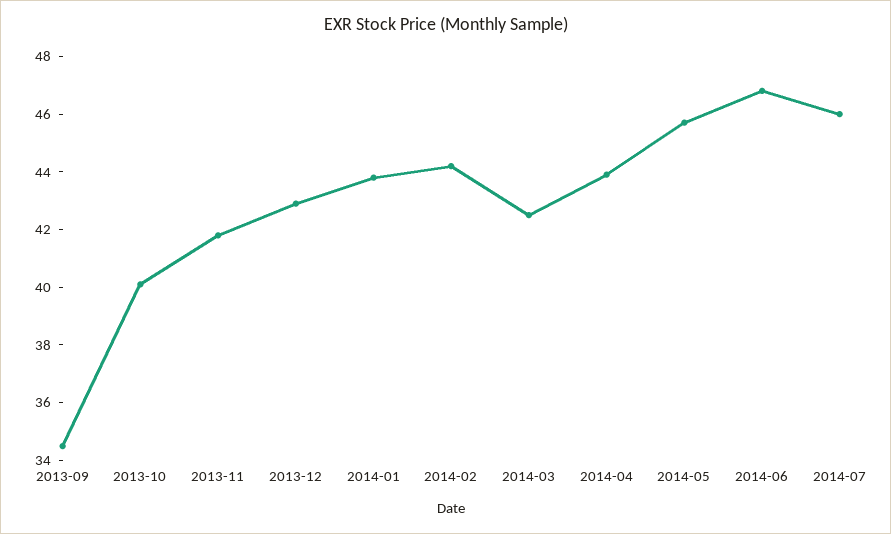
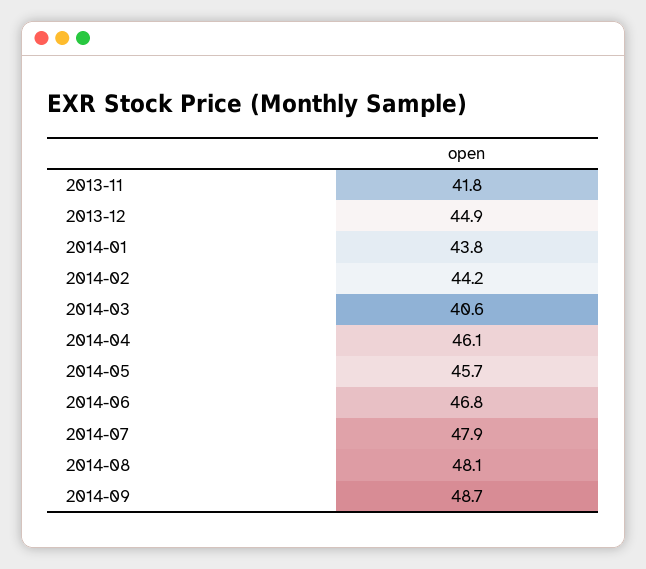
2013-09: 34.5 -> none
2013-10: 40 -> none
2013-12: 43 -> 44.9
2014-03: 42.5 -> 40.6
2014-04: 44 -> 46.1
2014-07: 46 -> 47.9
2014-08: none -> 48.1
2014-09: none -> 48.7

